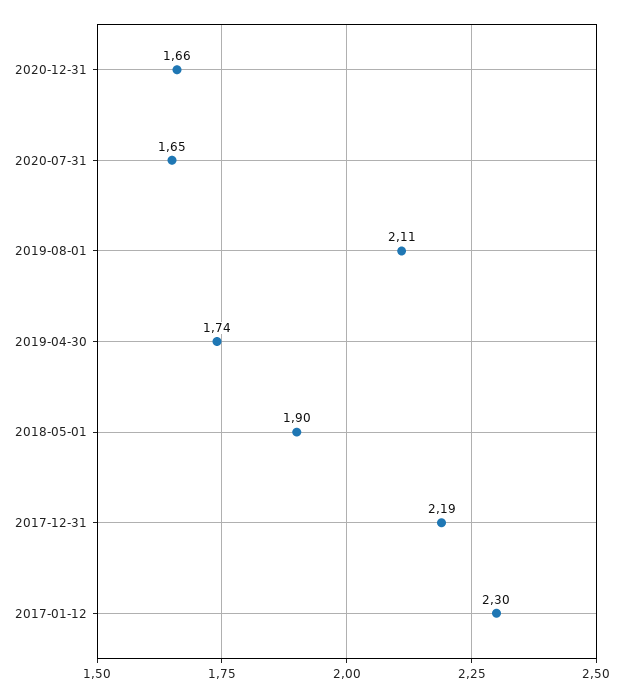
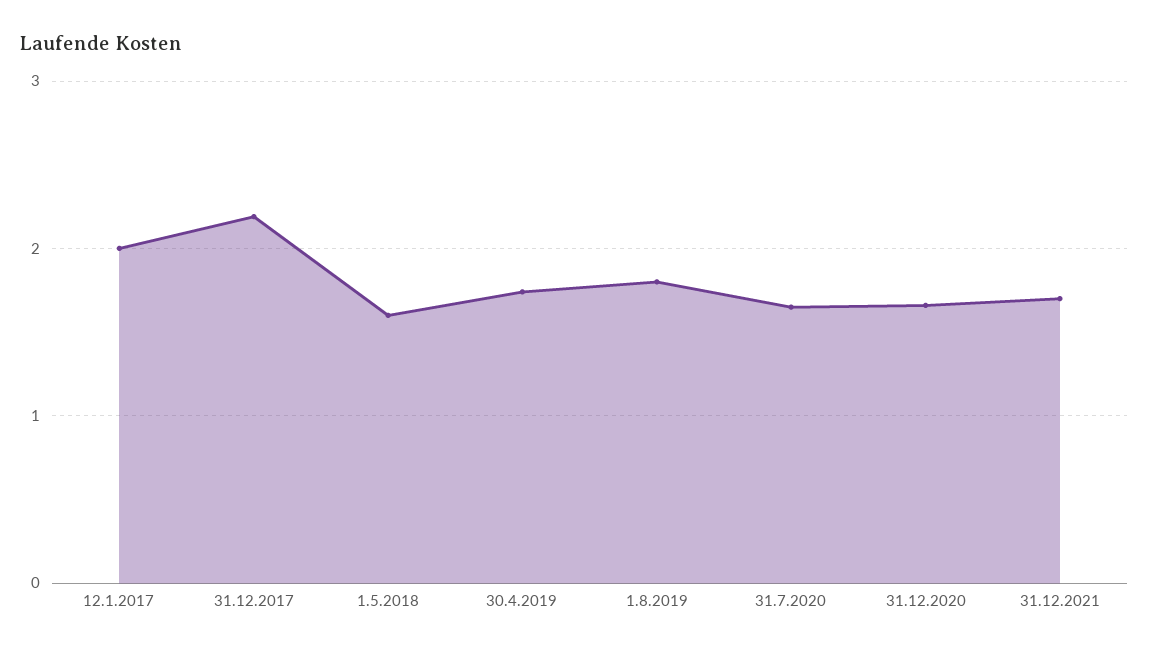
2019-08-01: 2.11 -> 1.8
2018-05-01: 1.9 -> 1.6
2017-01-12: 2.3 -> 2
31.12.2021: none -> 1.7

